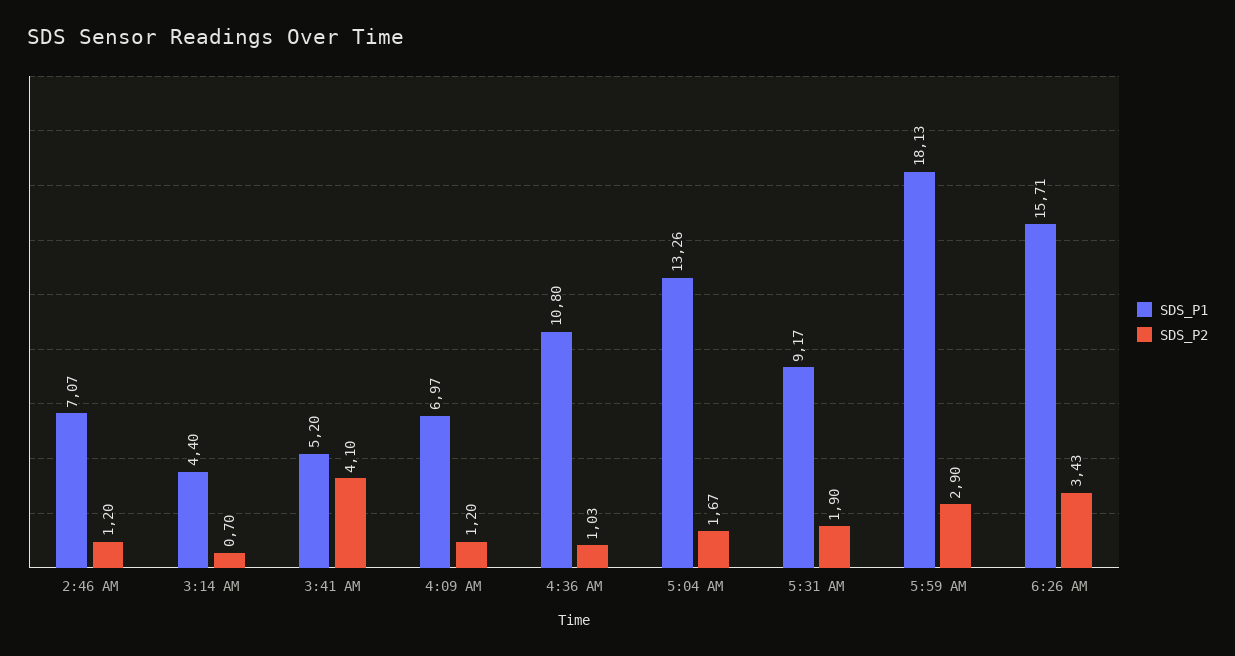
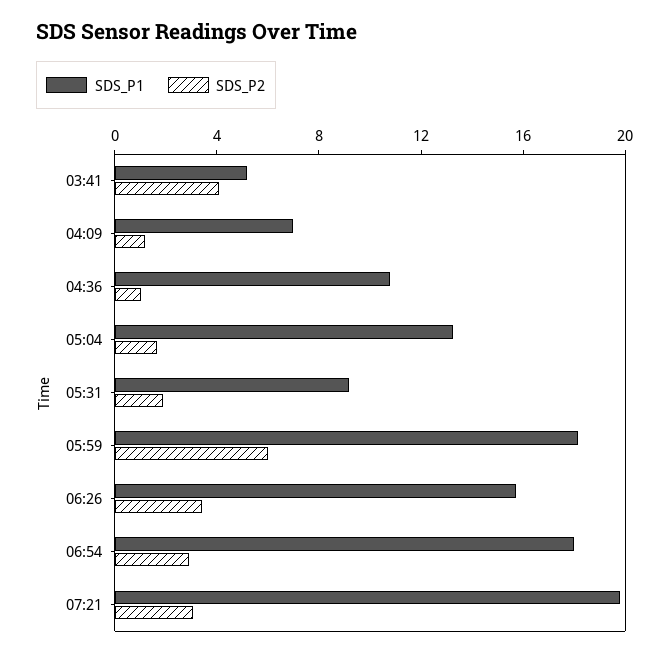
SDS_P1, 2:46 AM: 7.07 -> none
SDS_P2, 2:46 AM: 1.2 -> none
SDS_P1, 3:14 AM: 4.4 -> none
SDS_P2, 3:14 AM: 0.7 -> none
SDS_P2, 5:59 AM: 2.9 -> 6
SDS_P1, 06:54: none -> 18
SDS_P2, 06:54: none -> 3
SDS_P1, 07:21: none -> 20
SDS_P2, 07:21: none -> 3

